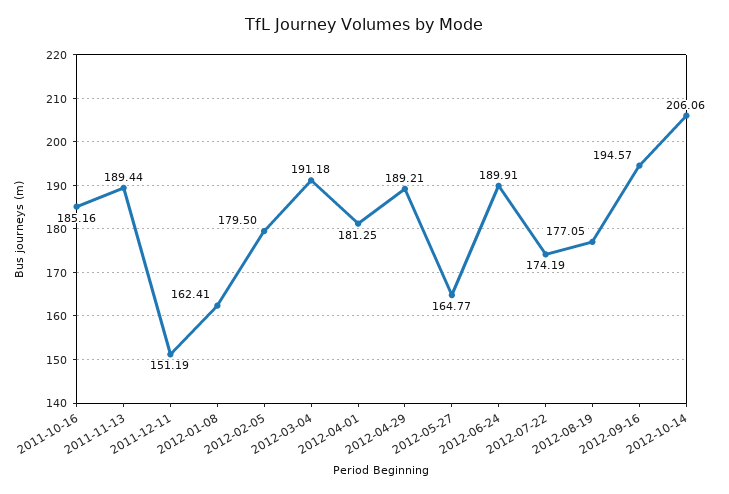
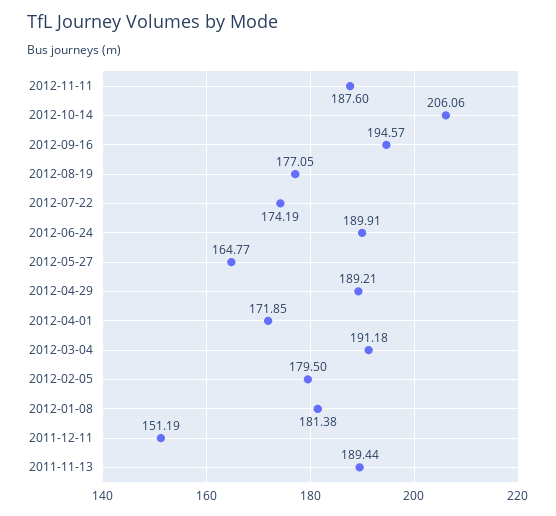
2011-10-16: 185.16 -> none
2012-01-08: 162.41 -> 181.38
2012-04-01: 181.25 -> 171.85
2012-11-11: none -> 187.6

